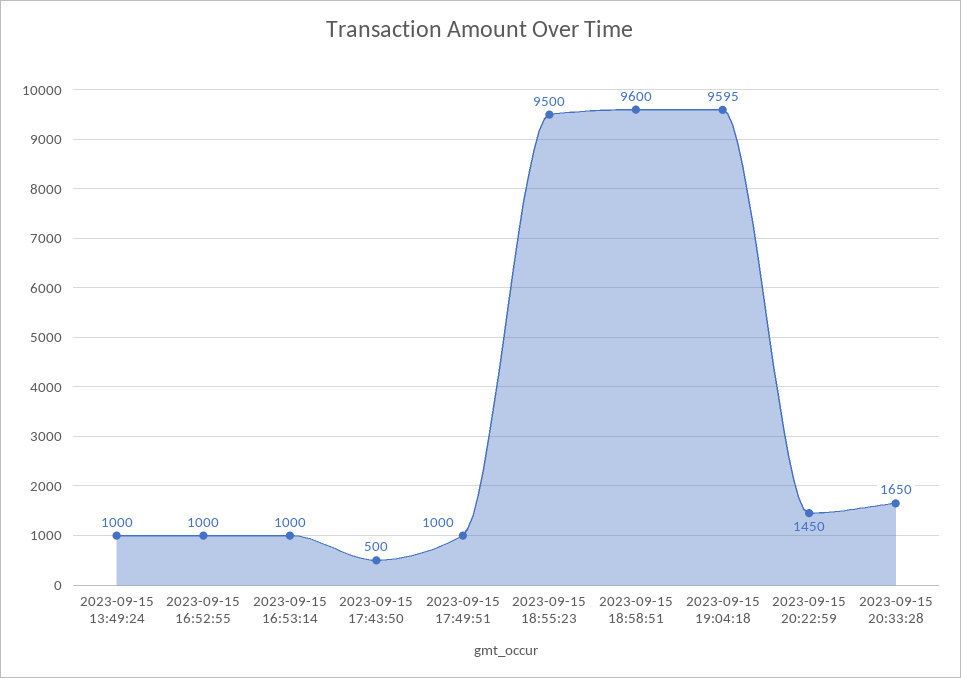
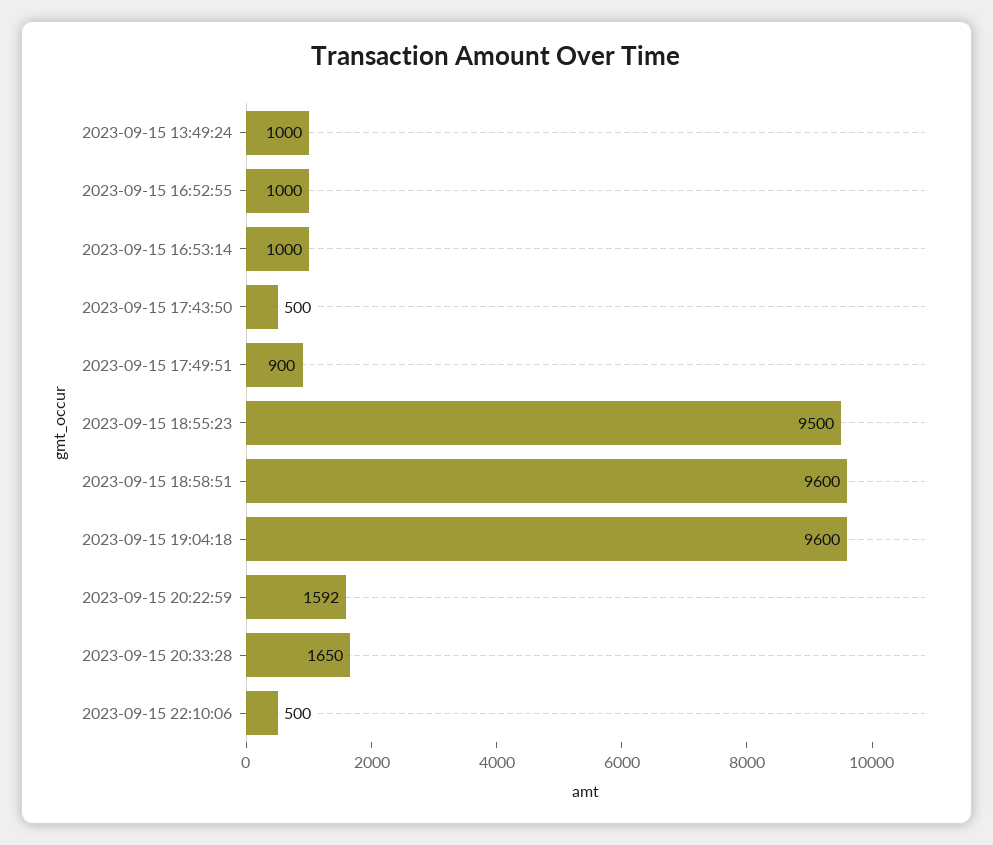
2023-09-15 17:49:51: 1000 -> 900
2023-09-15 19:04:18: 9595 -> 9600
2023-09-15 20:22:59: 1450 -> 1592
2023-09-15 22:10:06: none -> 500

